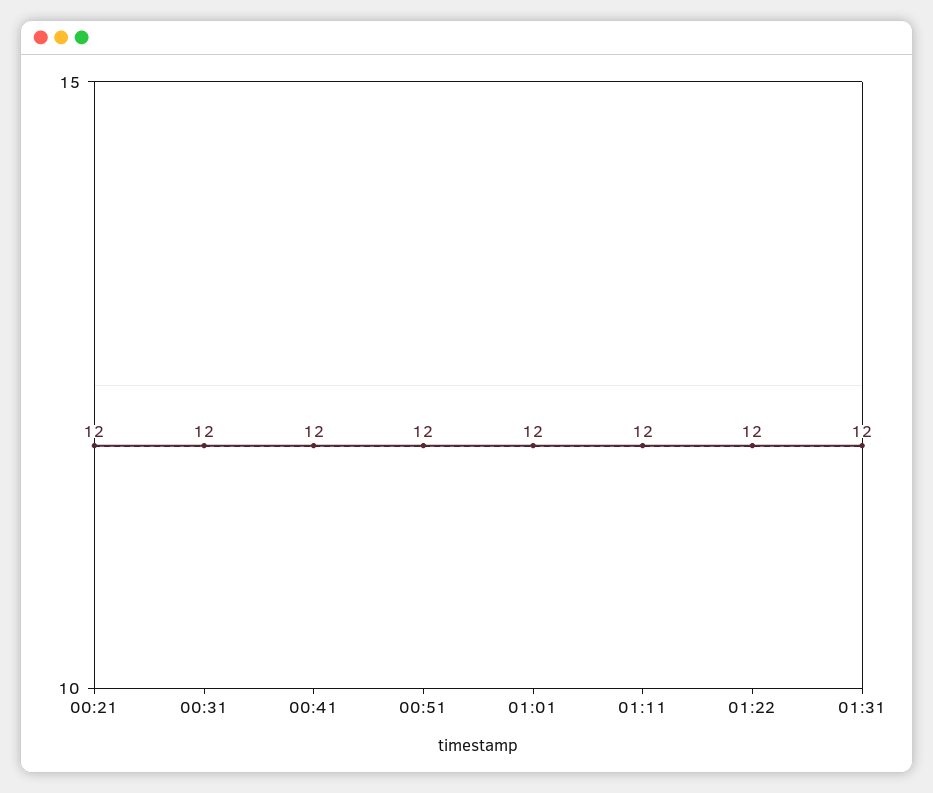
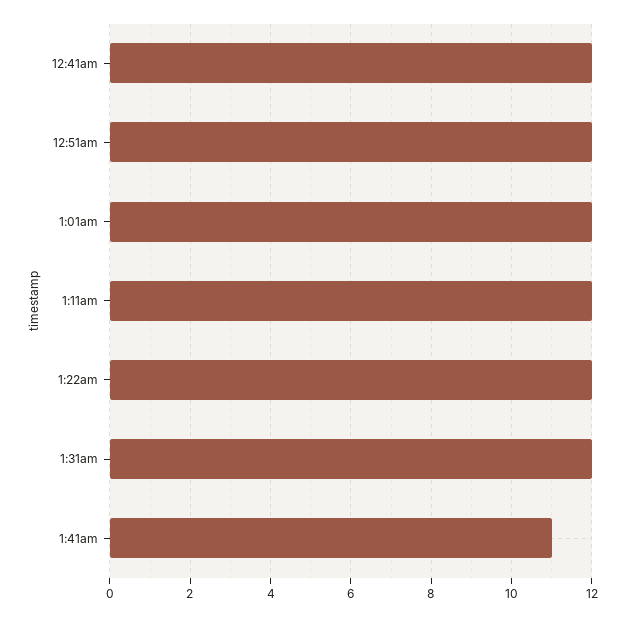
00:21: 12 -> none
00:31: 12 -> none
1:41am: none -> 11

